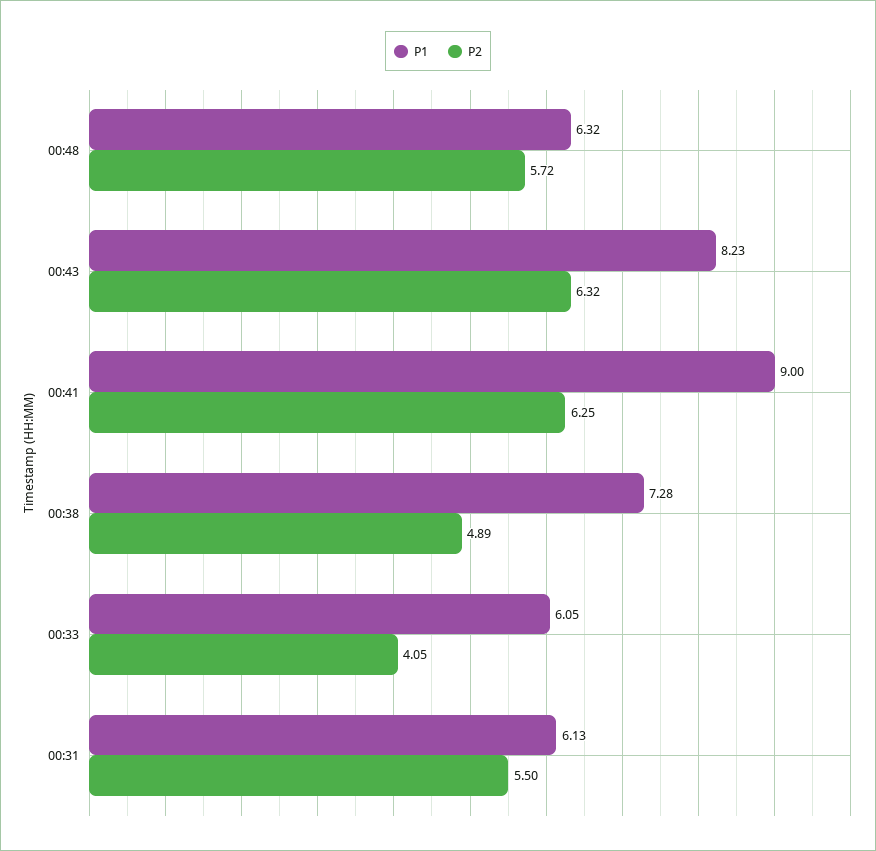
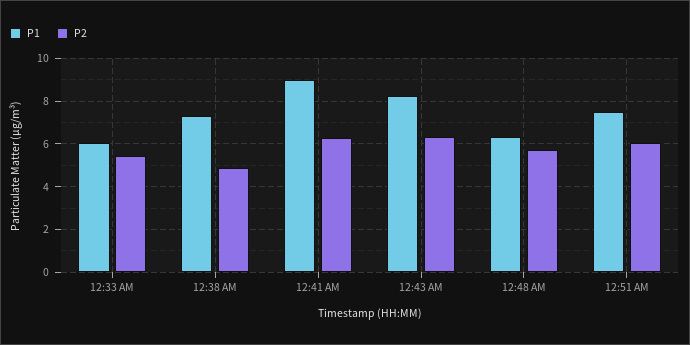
P2, 00:33: 4.05 -> 5.5
P1, 00:31: 6.13 -> none
P2, 00:31: 5.5 -> none
P1, 12:51 AM: none -> 7.5
P2, 12:51 AM: none -> 6

